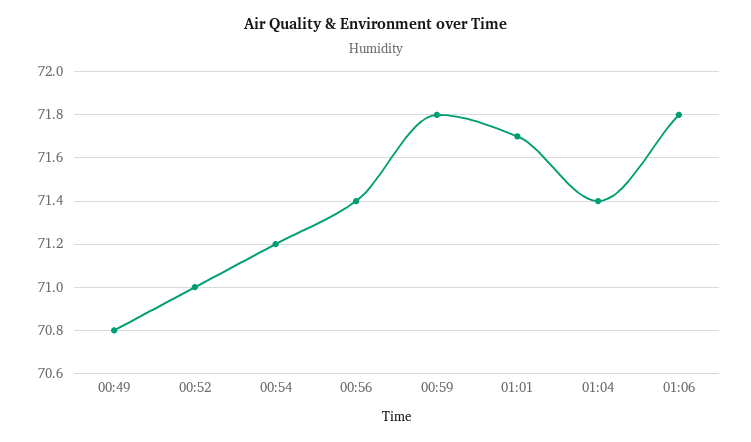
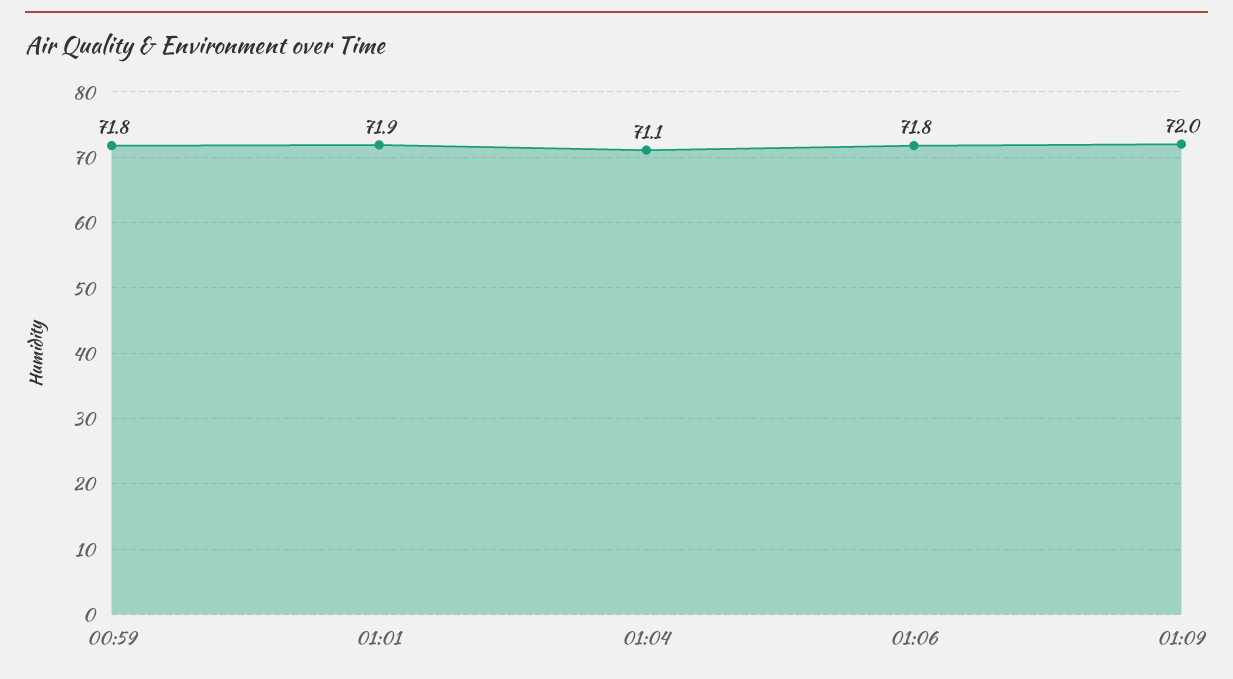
00:49: 70.8 -> none
00:52: 71 -> none
00:54: 71.2 -> none
00:56: 71.4 -> none
01:01: 71.7 -> 71.9
01:04: 71.4 -> 71.1
01:09: none -> 72

